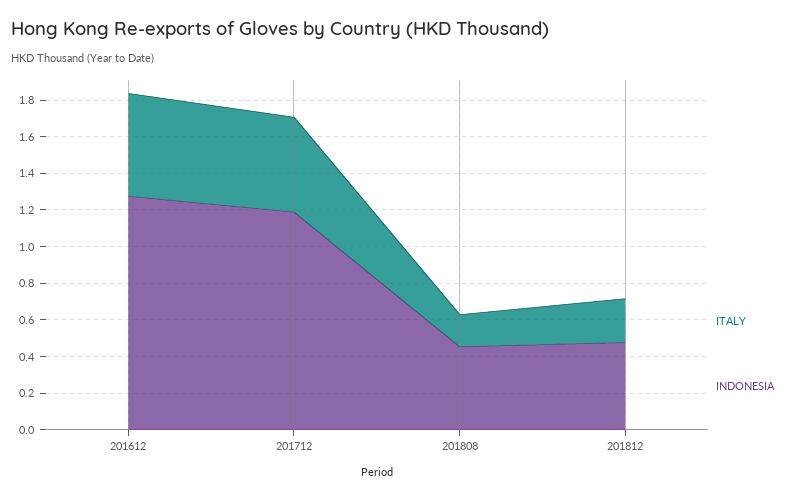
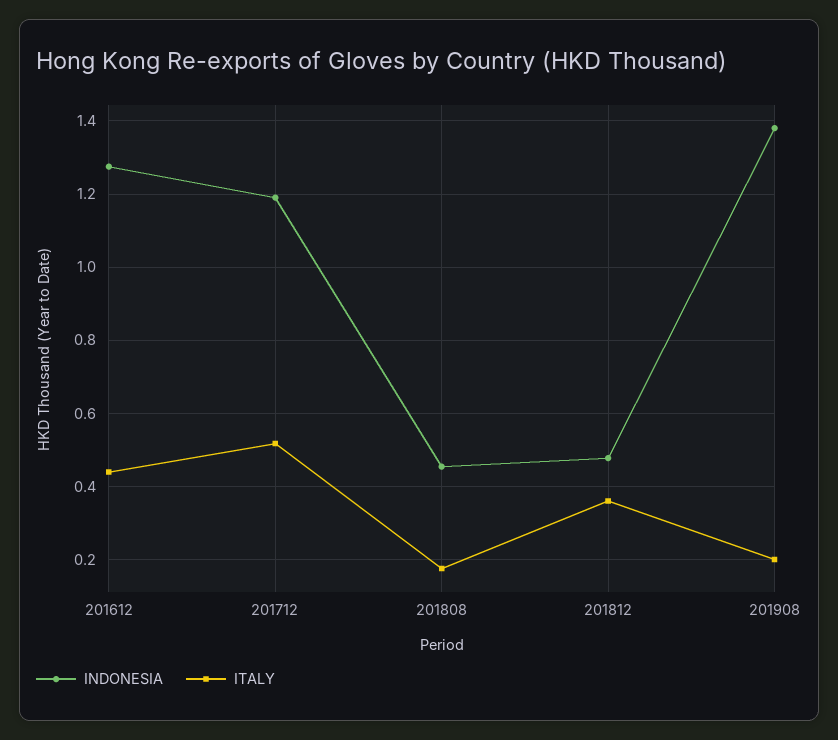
ITALY, 201612: 0.55 -> 0.44
ITALY, 201812: 0.25 -> 0.36
INDONESIA, 201908: none -> 1.38
ITALY, 201908: none -> 0.2

